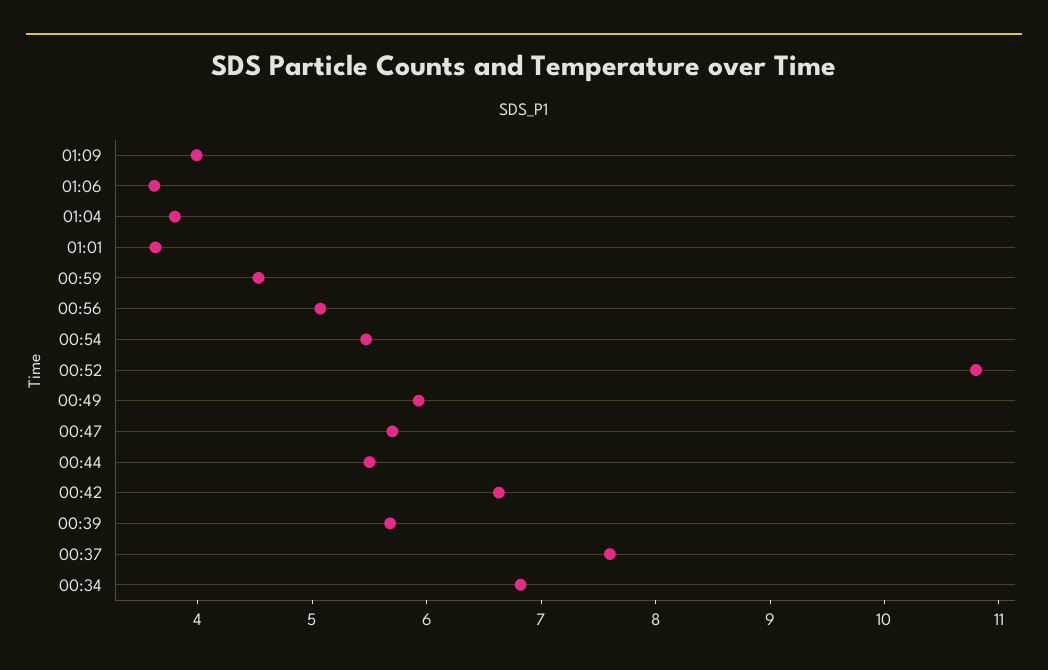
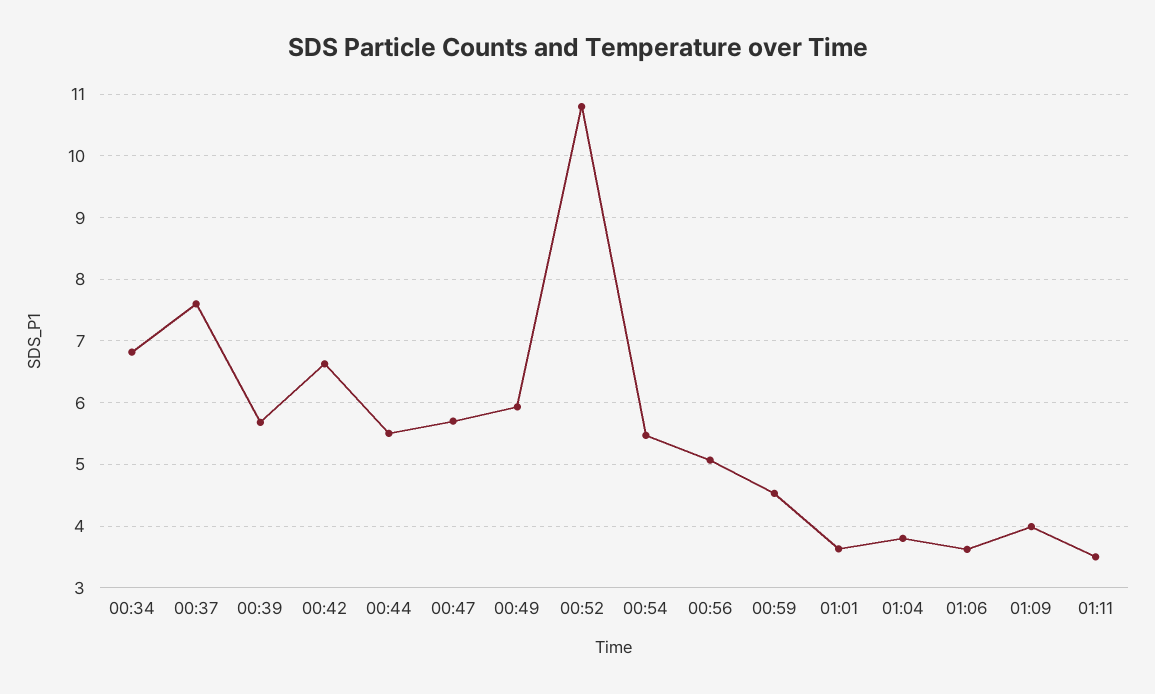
01:11: none -> 3.5

